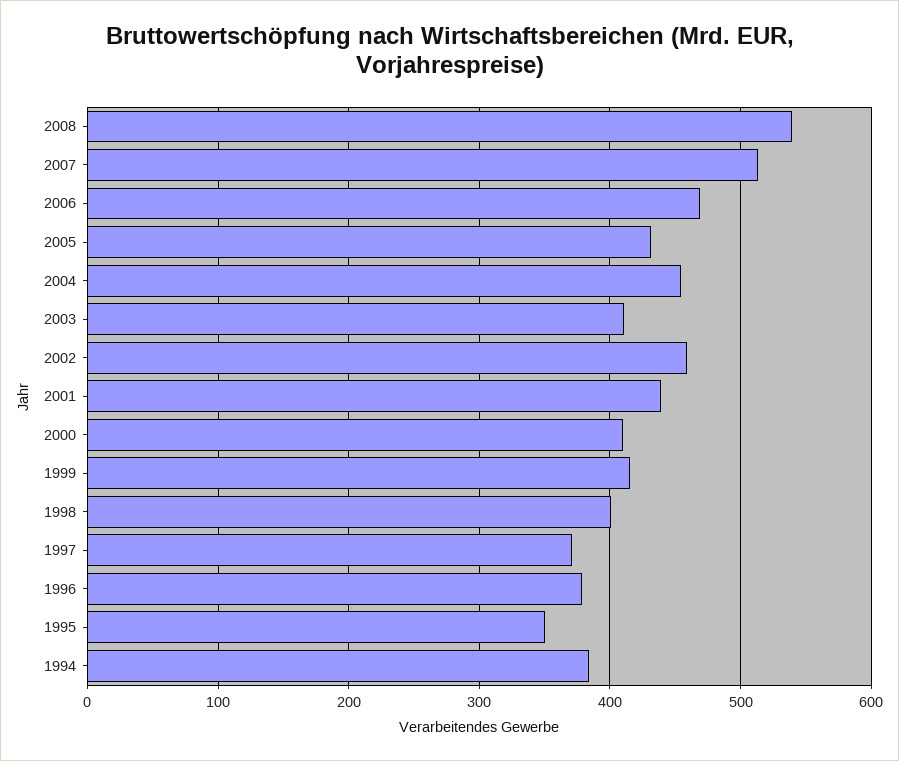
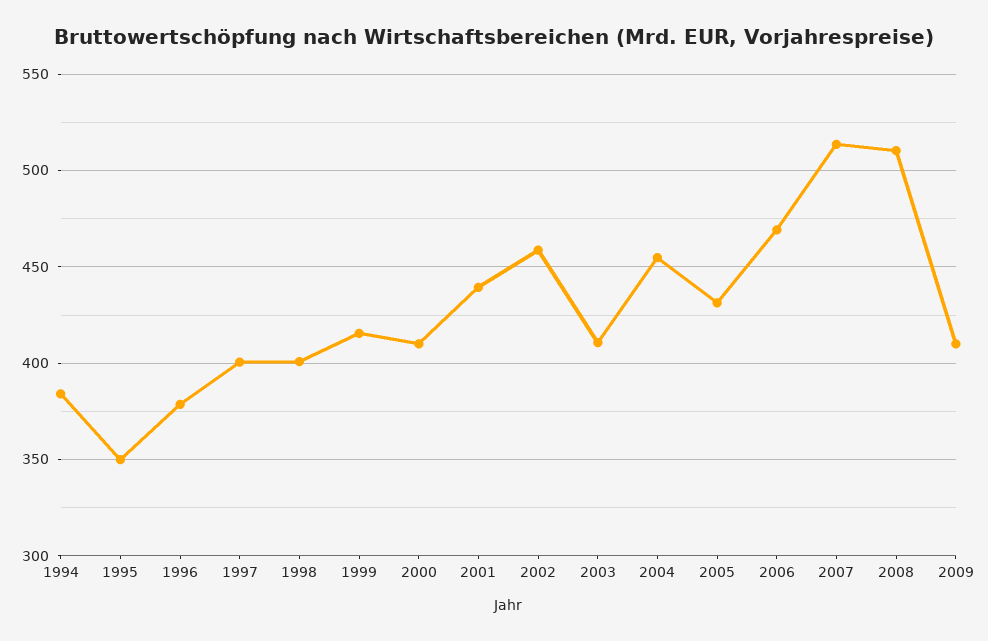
2008: 540 -> 510
1997: 370 -> 400
2009: none -> 410

